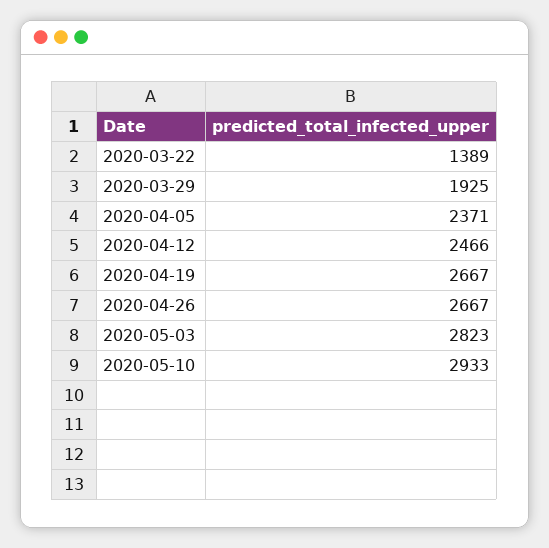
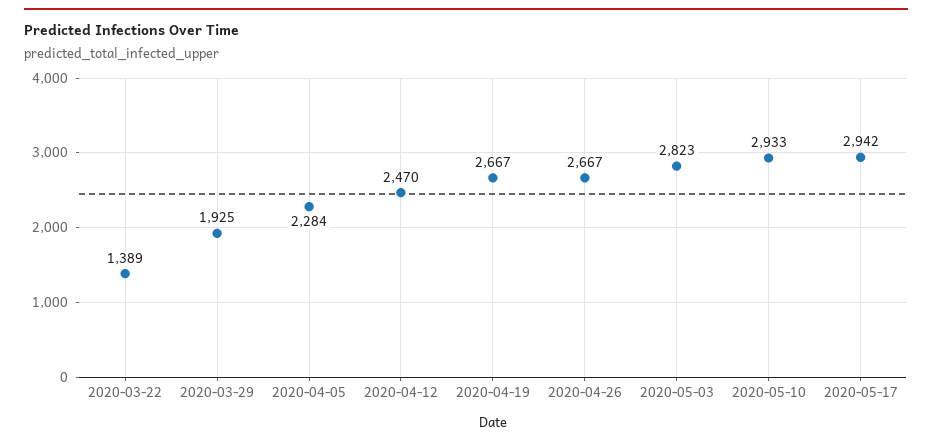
2020-04-05: 2371 -> 2284
2020-04-12: 2466 -> 2470
2020-05-17: none -> 2942

